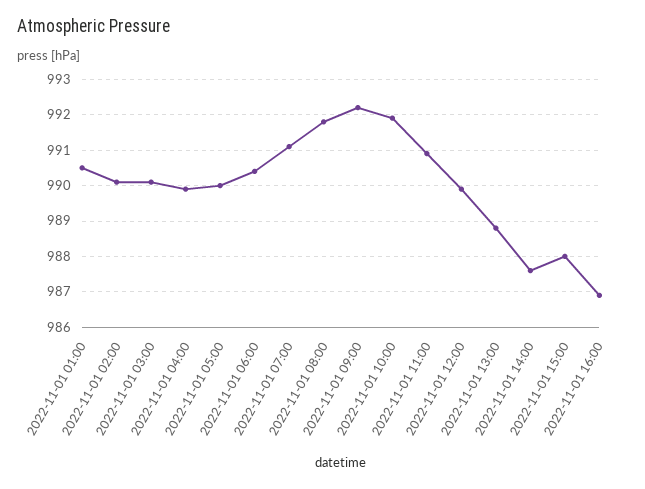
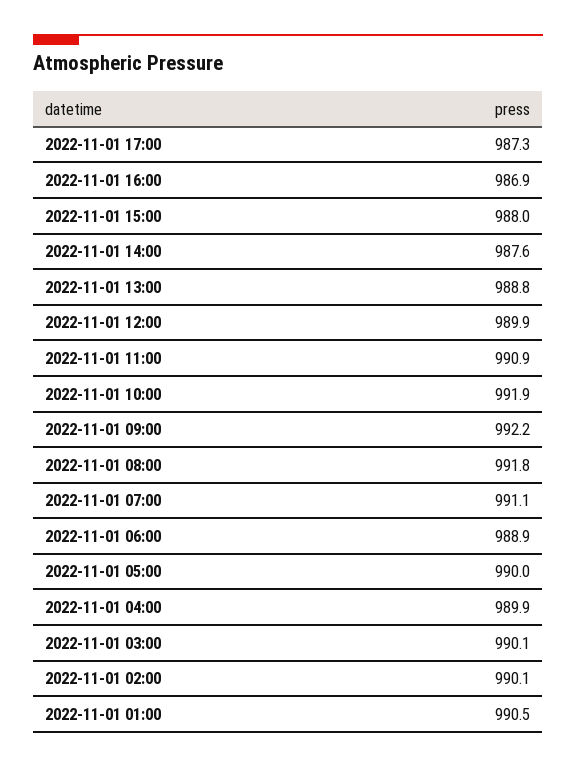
2022-11-01 06:00: 990.5 -> 988.9
2022-11-01 17:00: none -> 987.3

